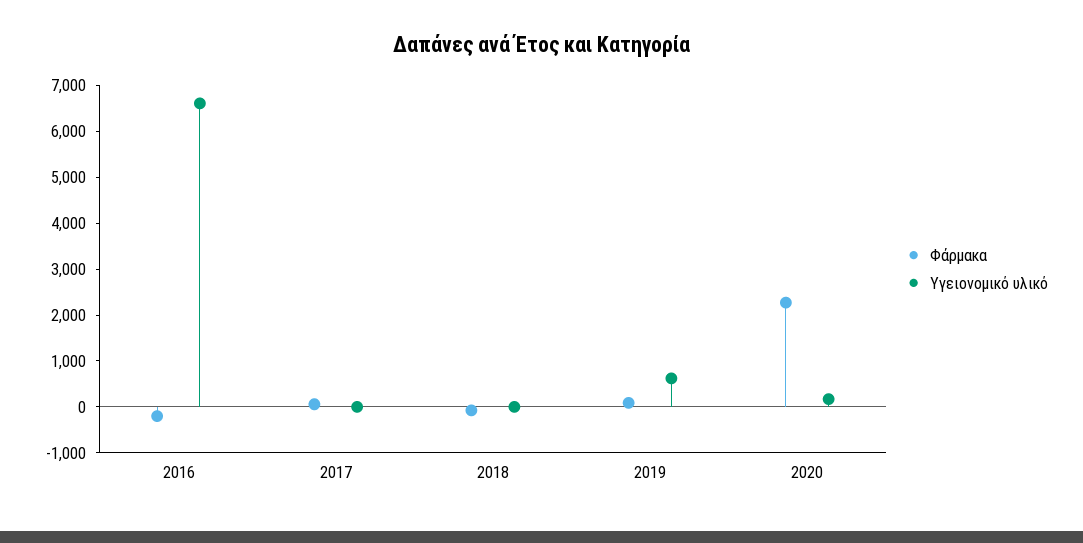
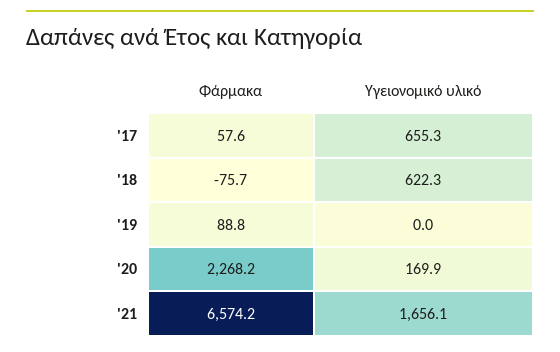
Φάρμακα, 2016: -200 -> none
Υγειονομικό υλικό, 2016: 6600 -> none
Υγειονομικό υλικό, 2017: 0 -> 655.3
Υγειονομικό υλικό, 2018: 0 -> 622.3
Υγειονομικό υλικό, 2019: 600 -> 0
Φάρμακα, '21: none -> 6574.2
Υγειονομικό υλικό, '21: none -> 1656.1

